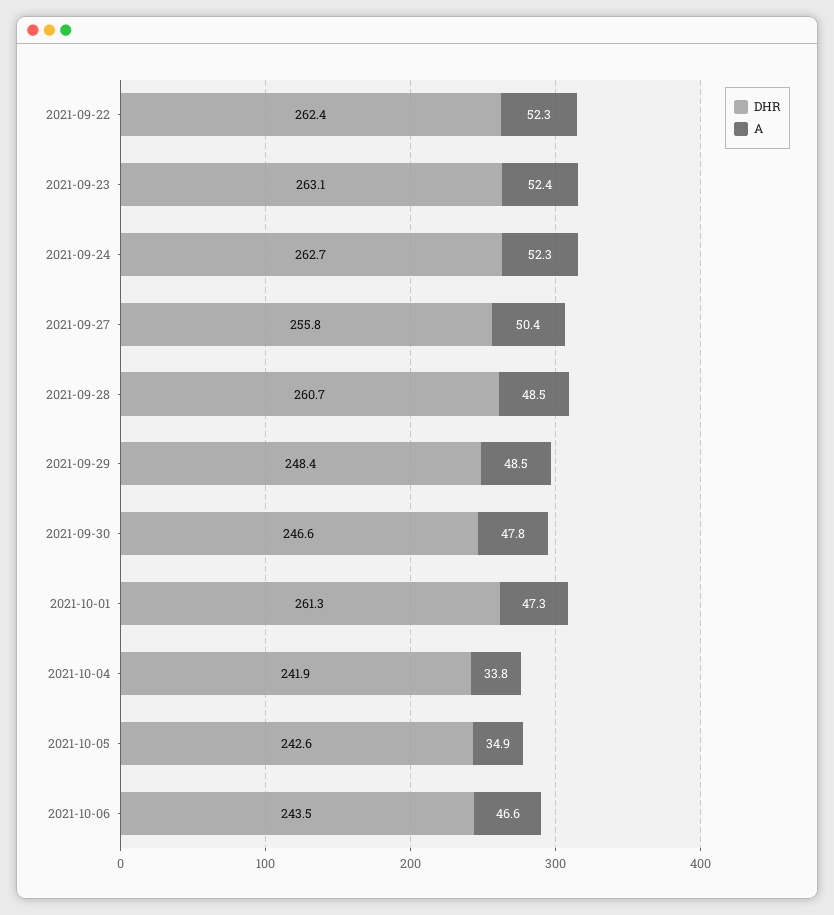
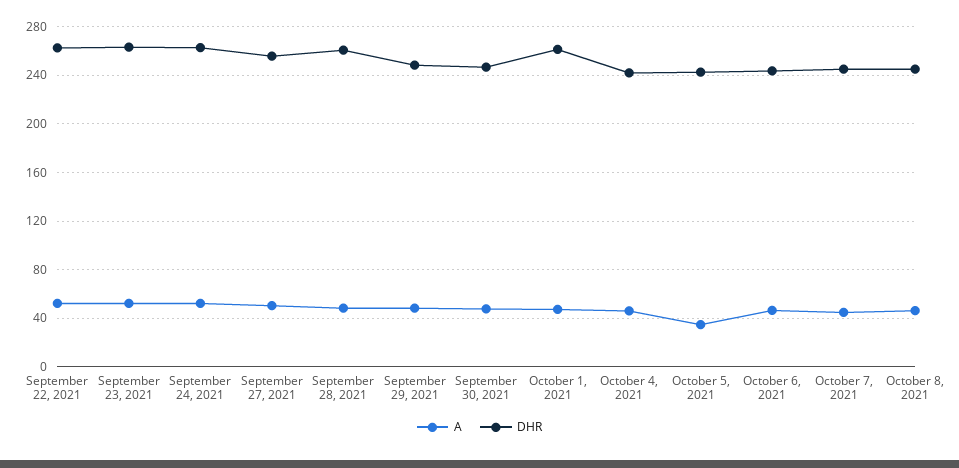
A, 2021-10-04: 33.8 -> 45
A, October 7, 2021: none -> 45
DHR, October 7, 2021: none -> 245
A, October 8, 2021: none -> 45
DHR, October 8, 2021: none -> 245

